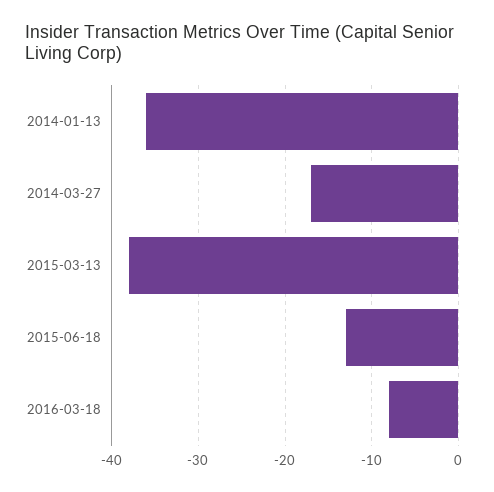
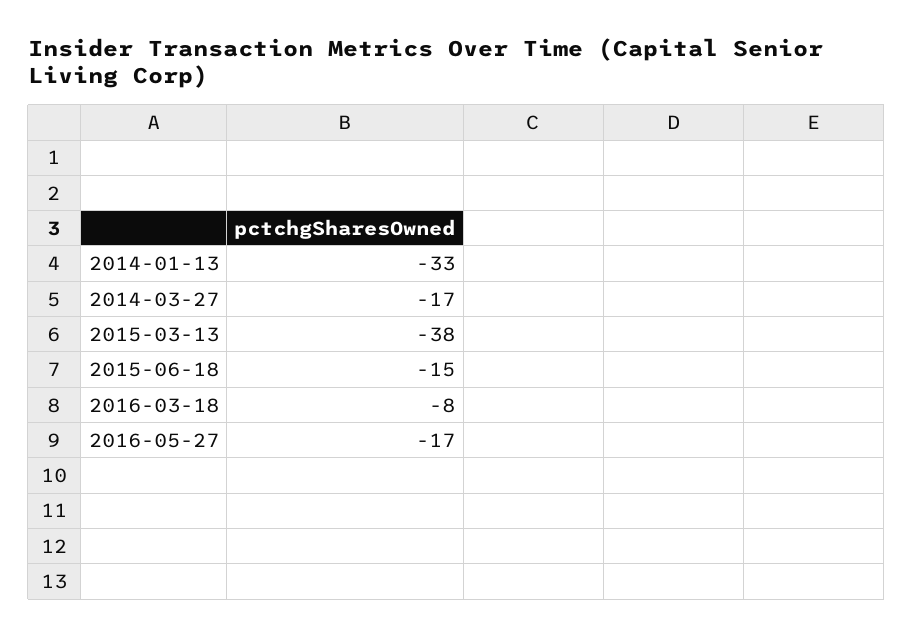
2014-01-13: -36 -> -33
2015-06-18: -13 -> -15
2016-05-27: none -> -17

